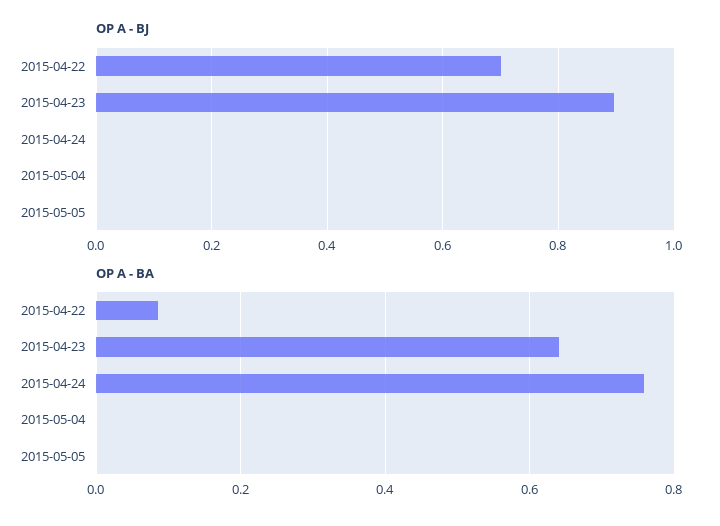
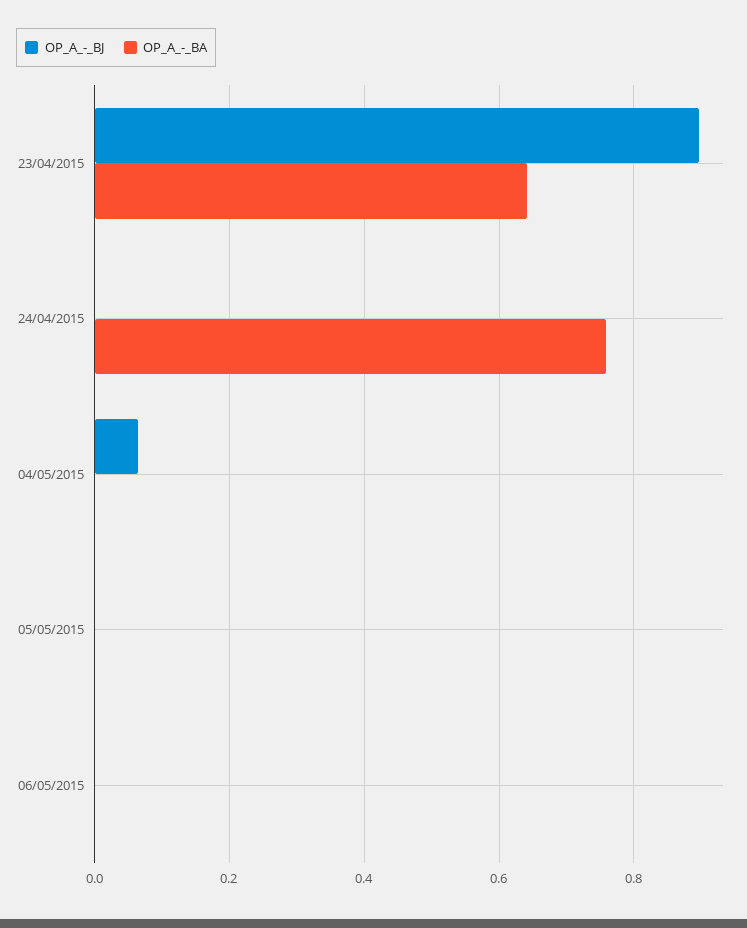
OP A - BJ, 2015-04-22: 0.7 -> none
OP A - BJ, 2015-05-04: 0 -> 0.06
OP A - BA, 2015-04-22: 0.08 -> none
OP A - BJ, 06/05/2015: none -> 0
OP A - BA, 06/05/2015: none -> 0

